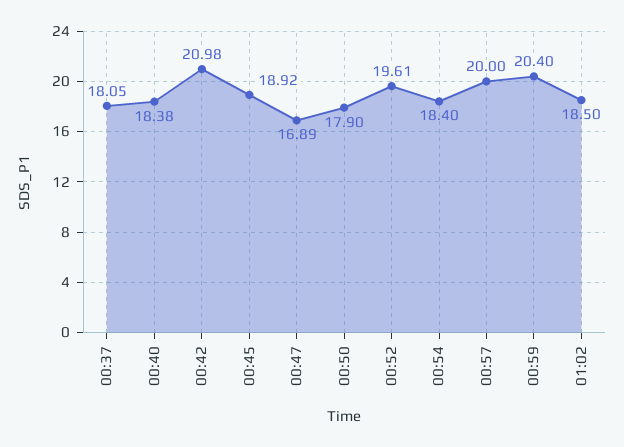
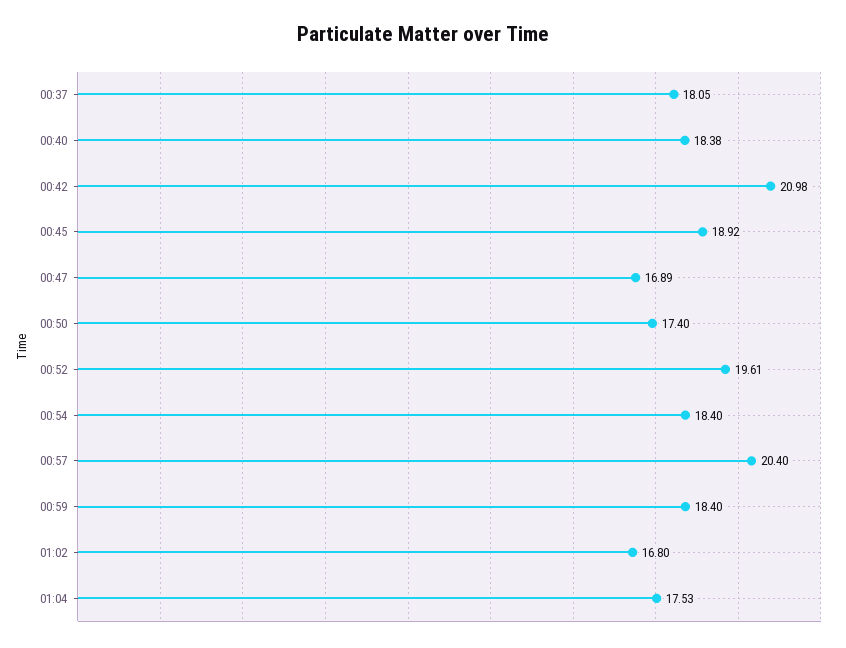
00:50: 17.9 -> 17.4
00:57: 20 -> 20.4
00:59: 20.4 -> 18.4
01:02: 18.5 -> 16.8
01:04: none -> 17.53

